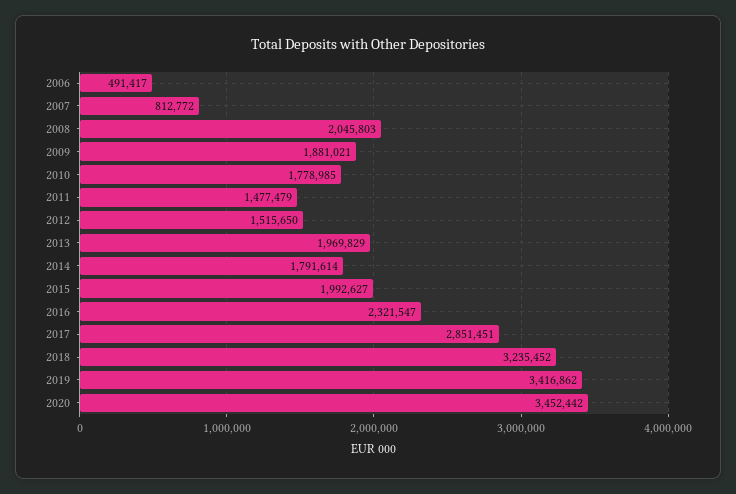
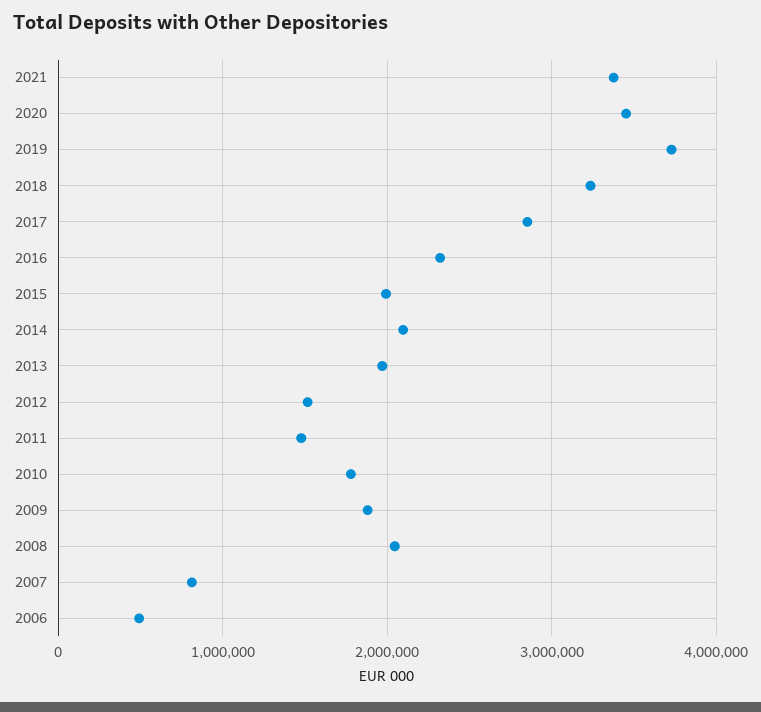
2014: 1791614 -> 2100000
2019: 3416862 -> 3700000
2021: none -> 3400000

